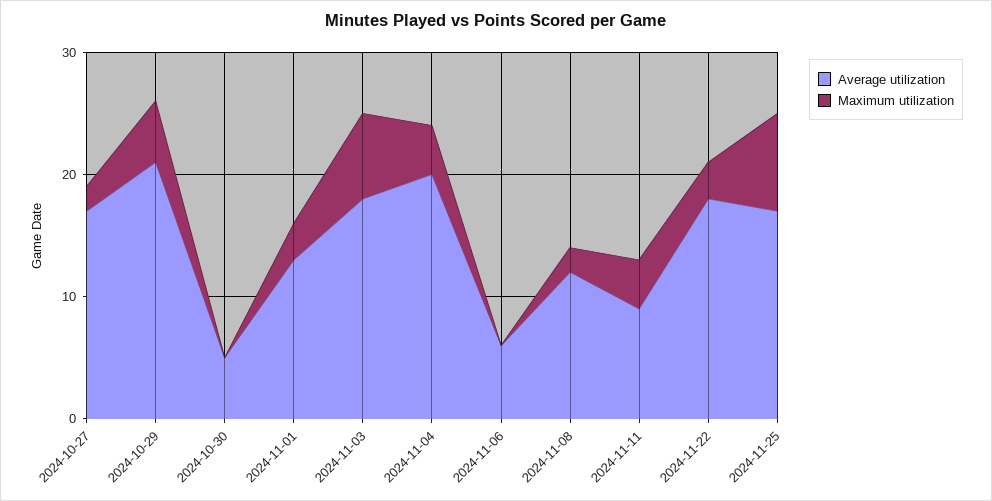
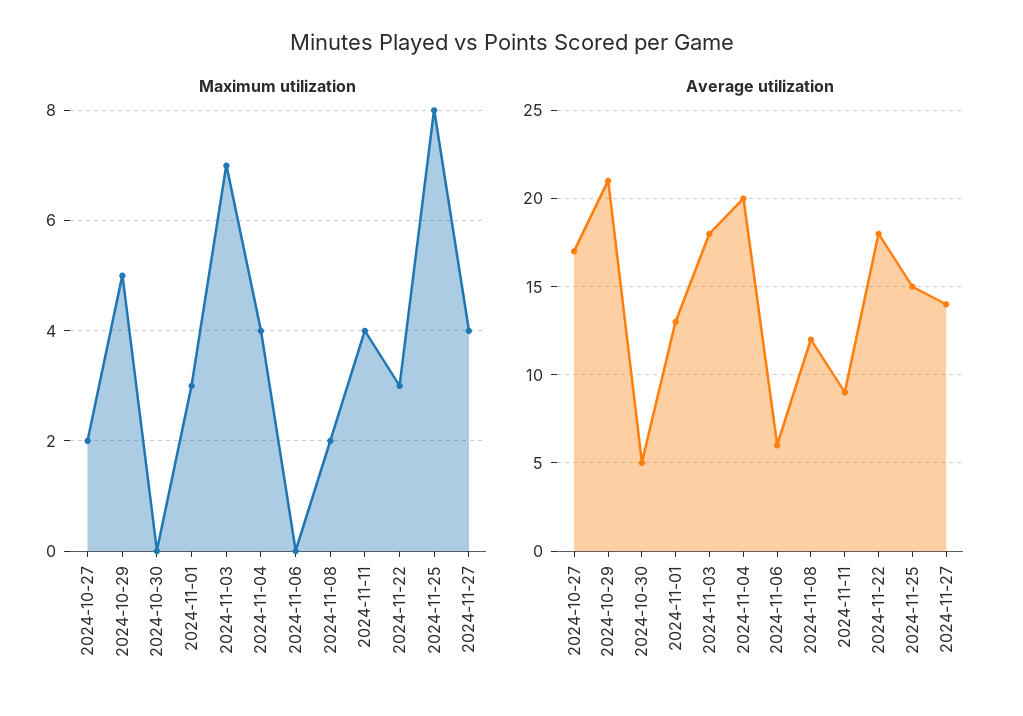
Average utilization, 2024-11-25: 17 -> 15
Maximum utilization, 2024-11-27: none -> 4
Average utilization, 2024-11-27: none -> 14

